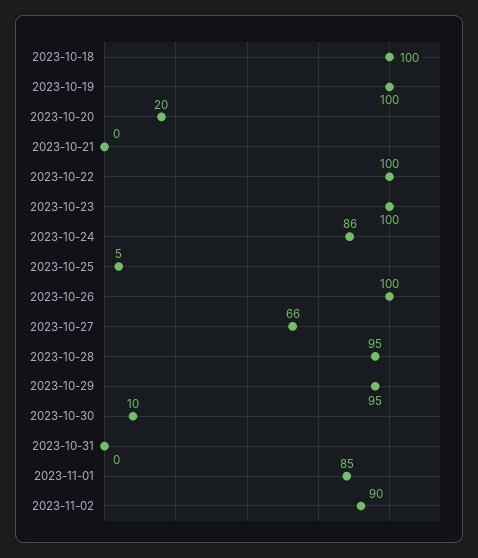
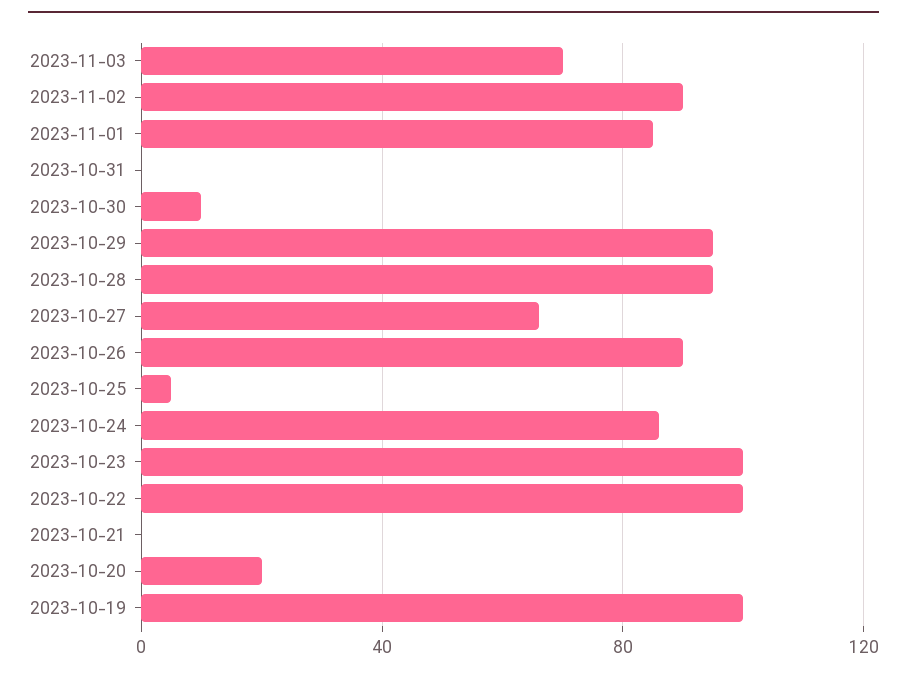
2023-10-18: 100 -> none
2023-10-26: 100 -> 90
2023-11-03: none -> 70

